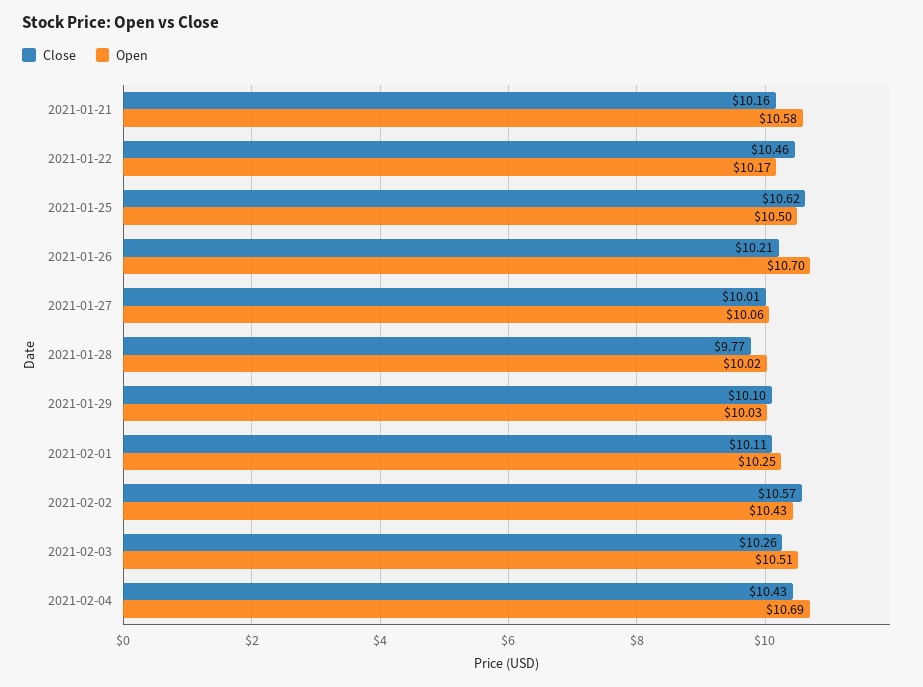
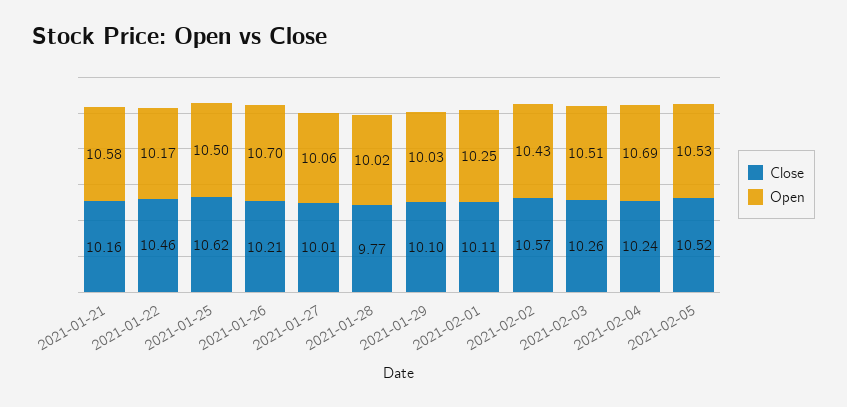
Close, 2021-02-04: 10.43 -> 10.24
Close, 2021-02-05: none -> 10.52
Open, 2021-02-05: none -> 10.53

